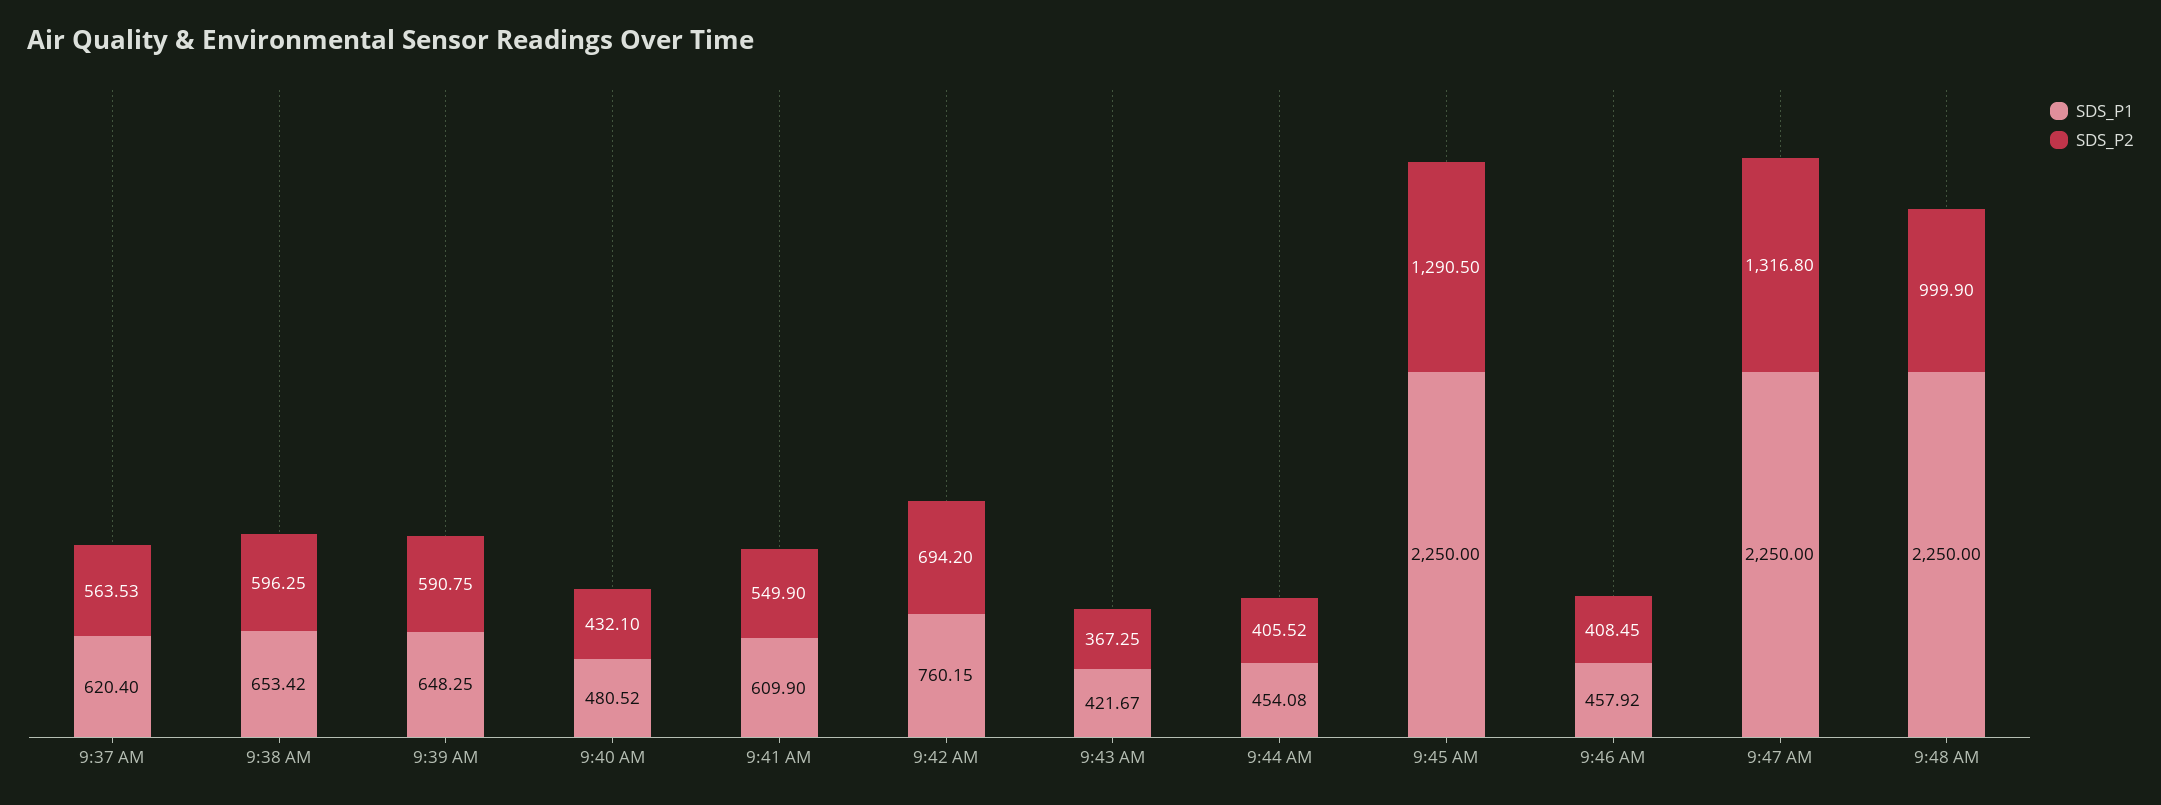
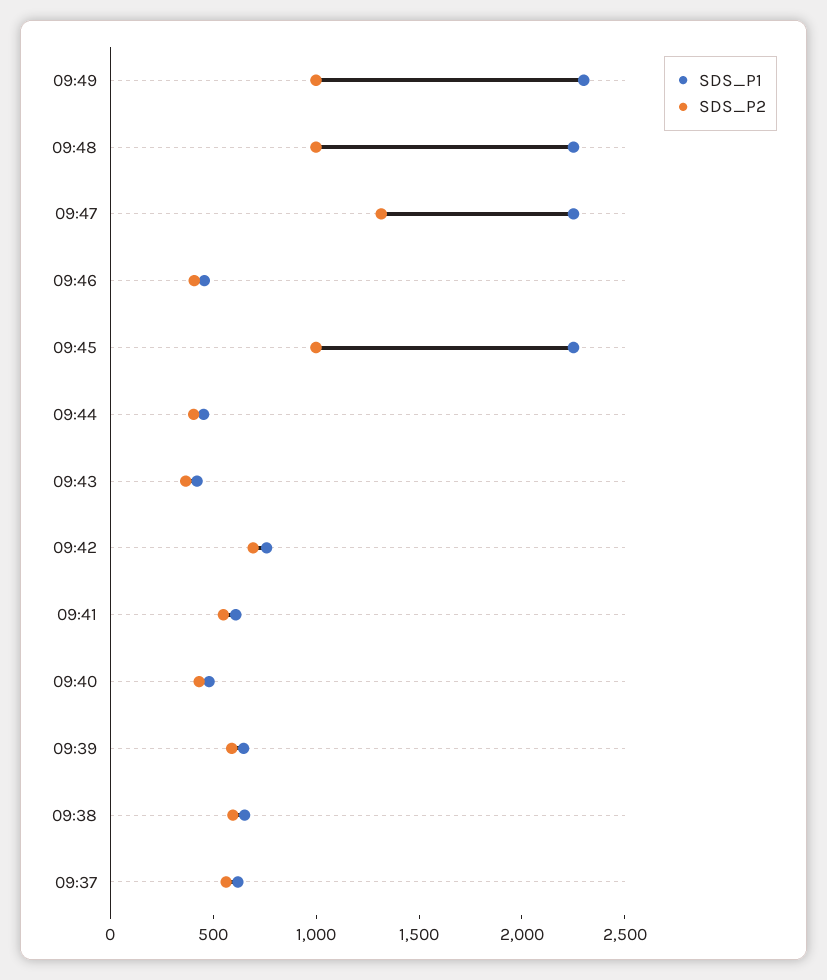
SDS_P2, 9:45 AM: 1290.5 -> 1000
SDS_P1, 09:49: none -> 2300
SDS_P2, 09:49: none -> 1000

